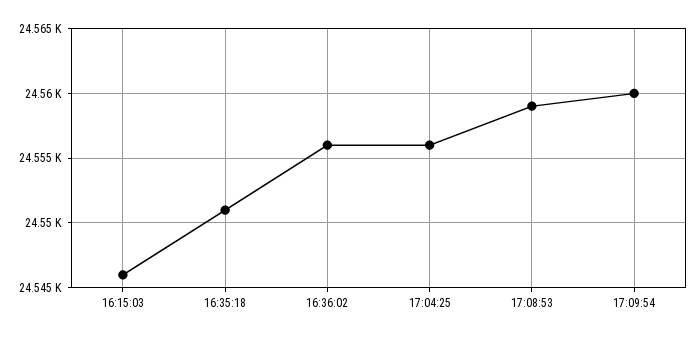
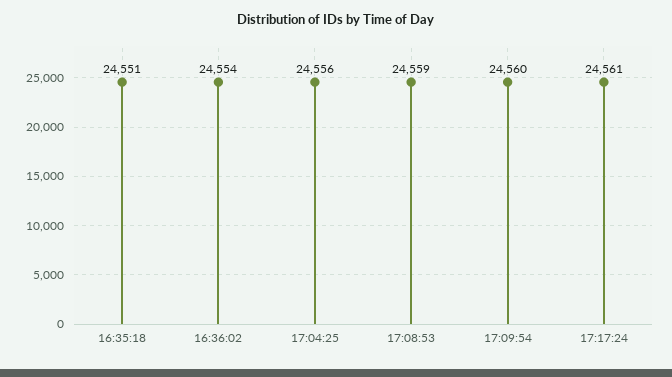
16:15:03: 24546 -> none
16:36:02: 24556 -> 24554
17:17:24: none -> 24561

